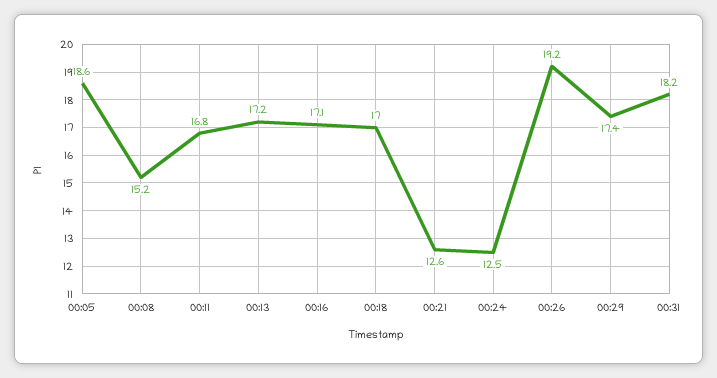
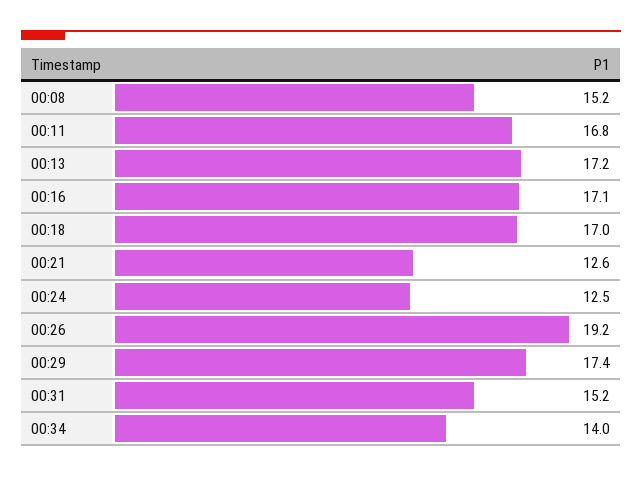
00:05: 18.6 -> none
00:31: 18.2 -> 15.2
00:34: none -> 14

